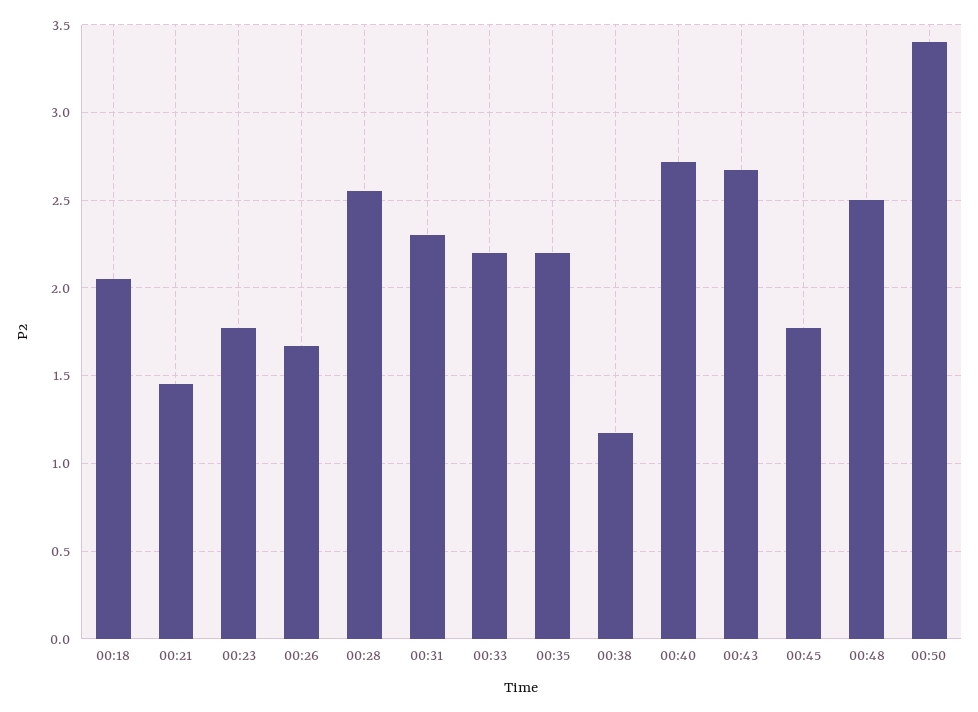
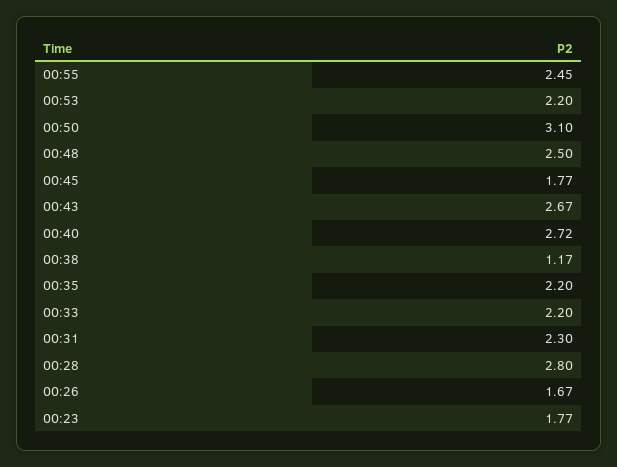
00:18: 2.05 -> none
00:21: 1.45 -> none
00:28: 2.55 -> 2.8
00:50: 3.4 -> 3.1
00:55: none -> 2.45
00:53: none -> 2.2

